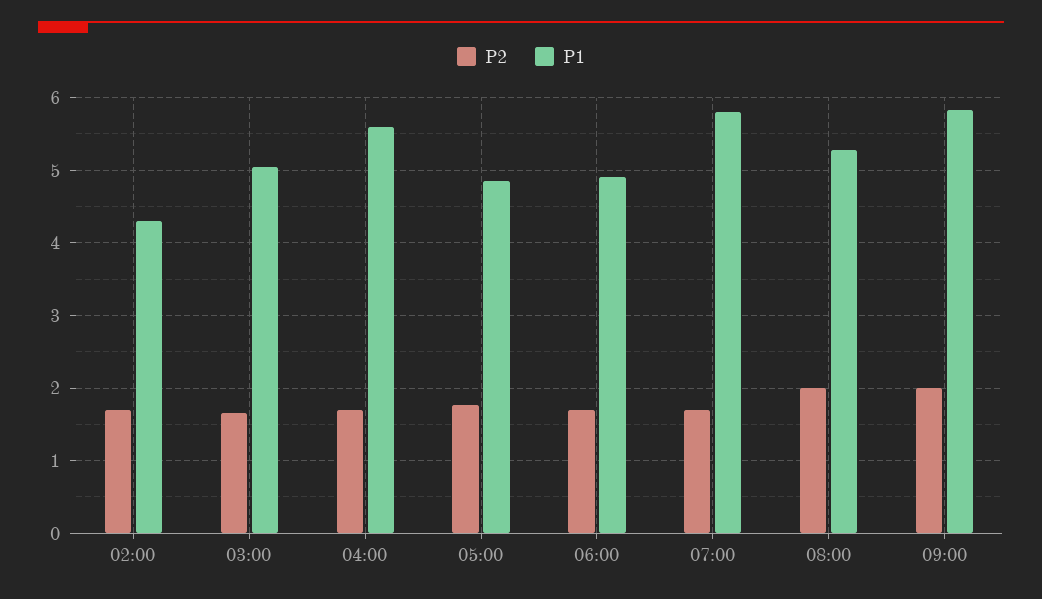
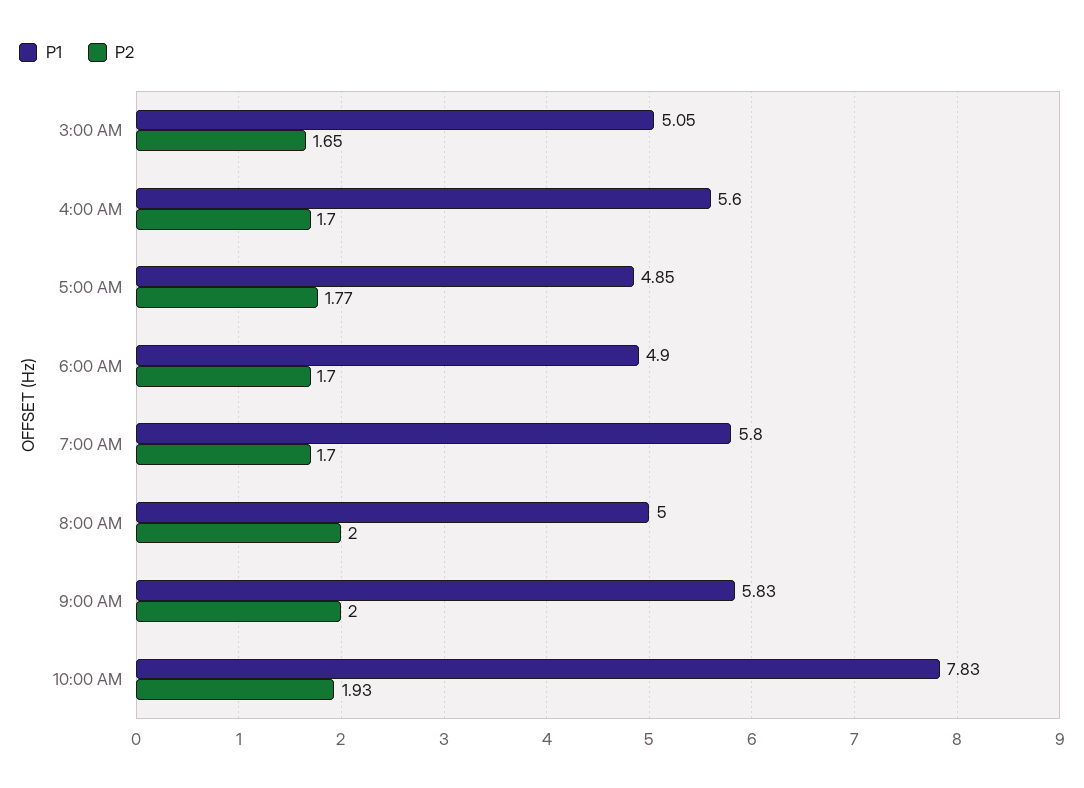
P2, 02:00: 1.7 -> none
P1, 02:00: 4.3 -> none
P1, 08:00: 5.3 -> 5
P1, 10:00 AM: none -> 7.83
P2, 10:00 AM: none -> 1.93

